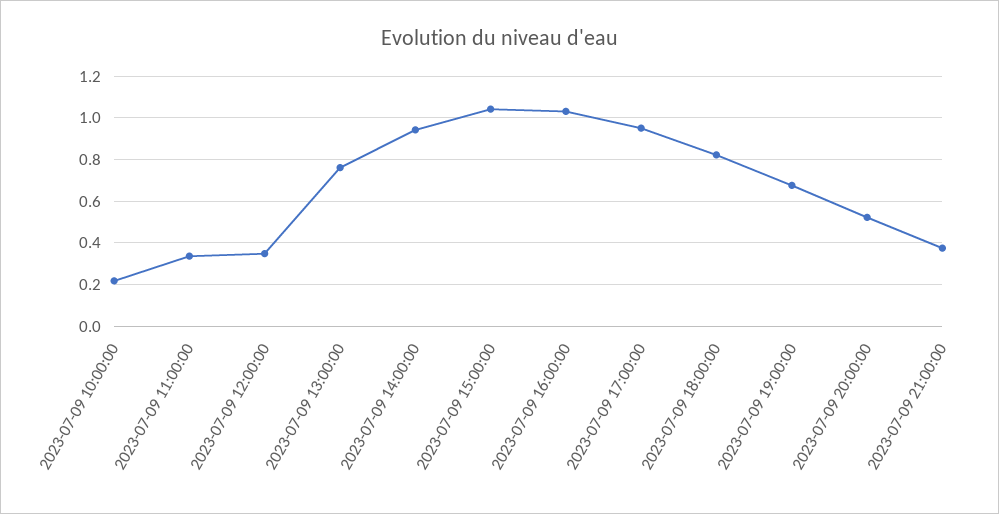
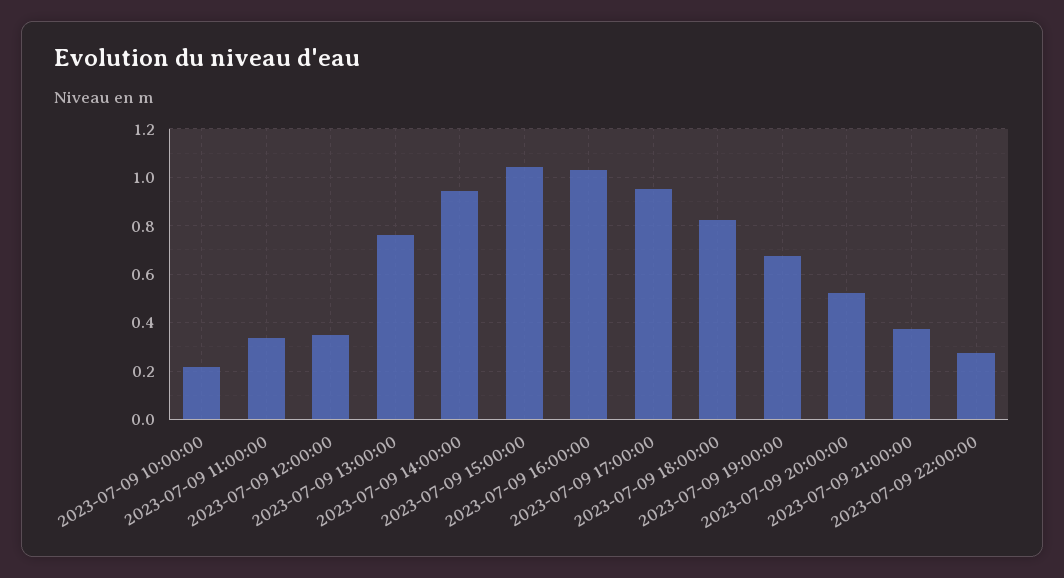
2023-07-09 22:00:00: none -> 0.275

